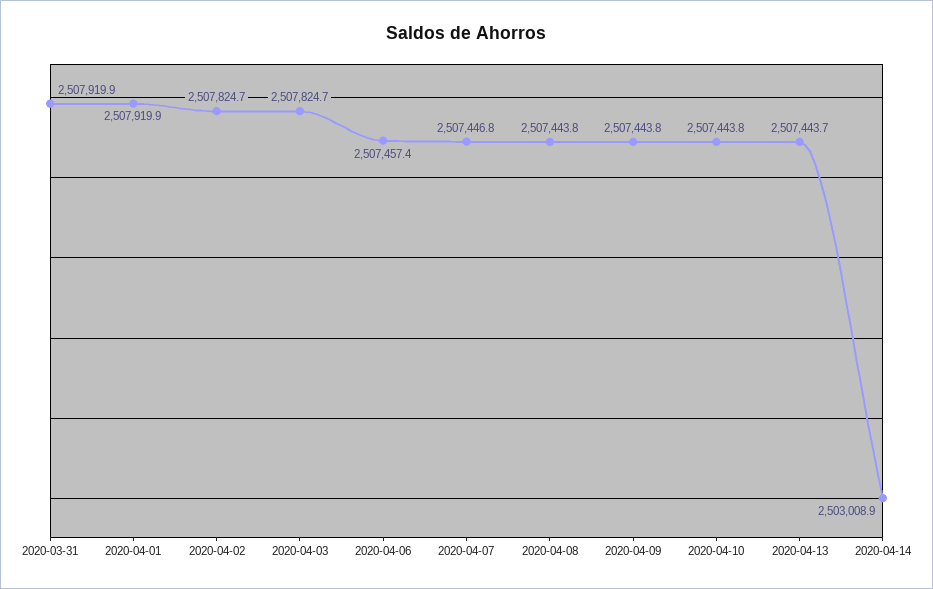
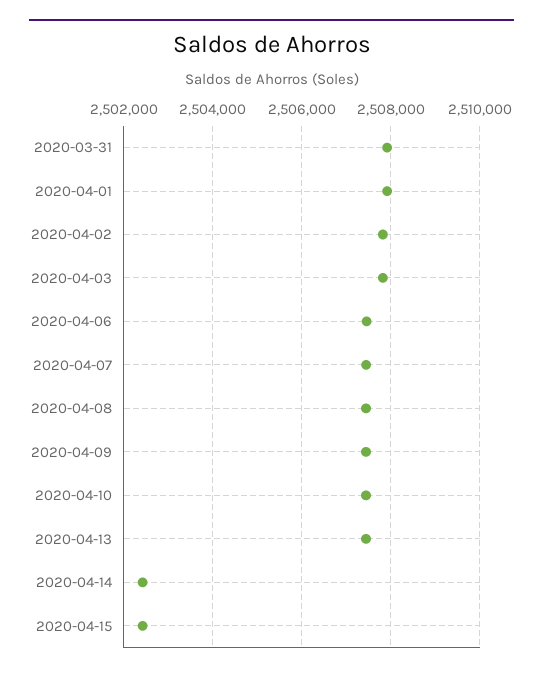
2020-04-14: 2503008.9 -> 2502400
2020-04-15: none -> 2502400

